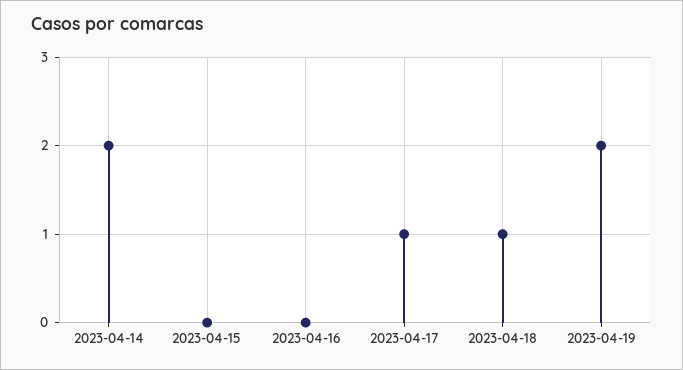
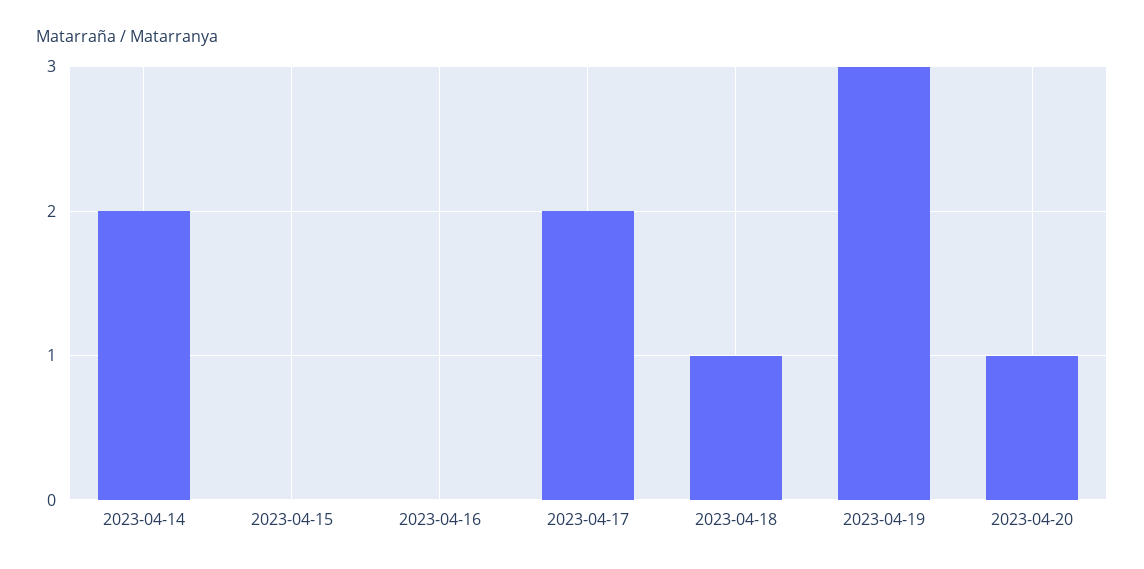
2023-04-17: 1 -> 2
2023-04-19: 2 -> 3
2023-04-20: none -> 1

